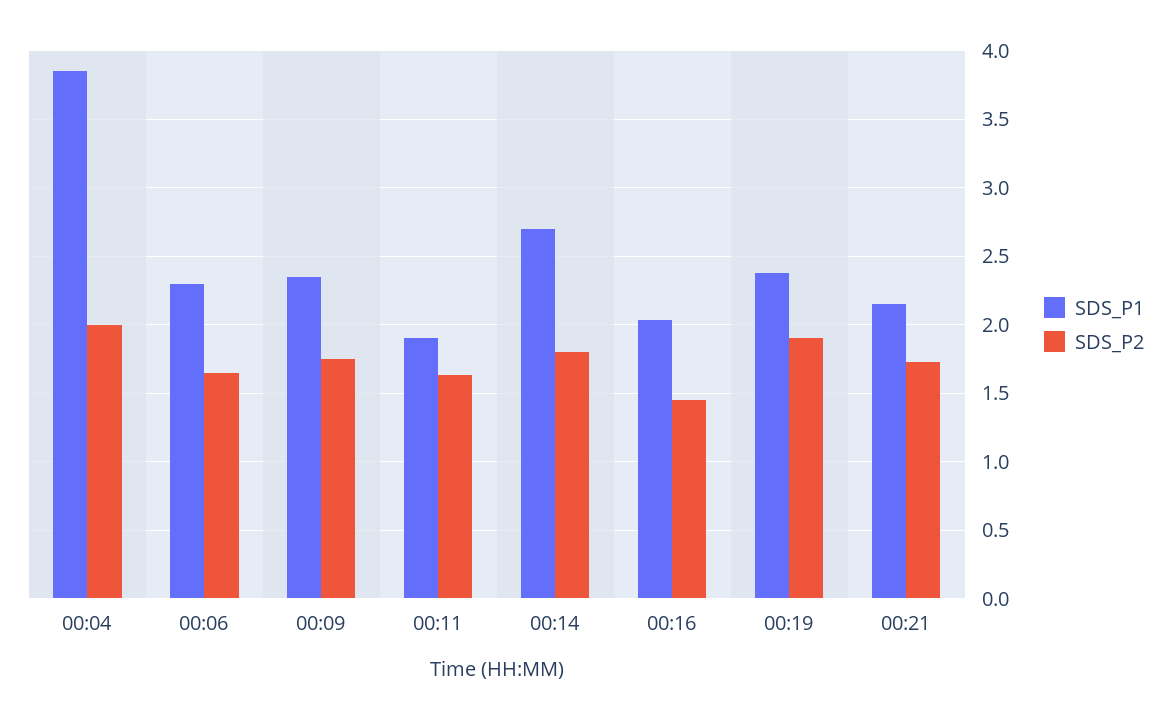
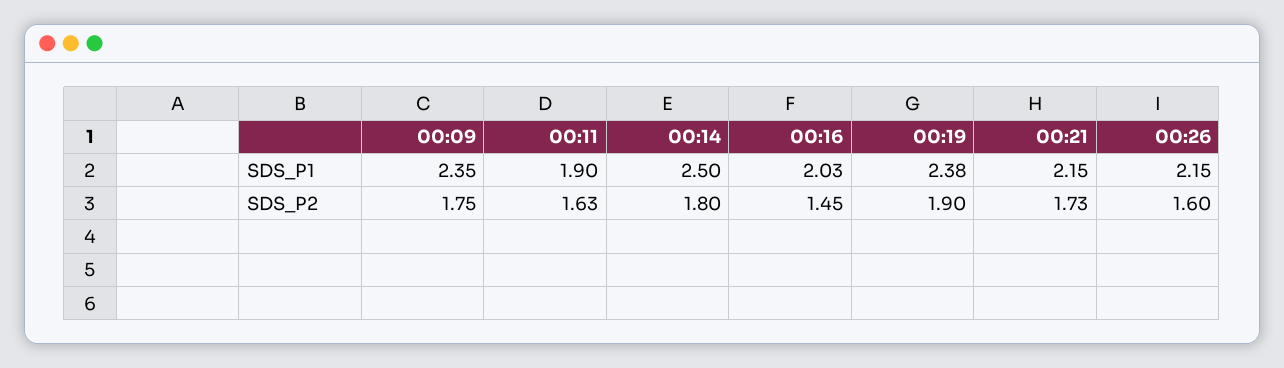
SDS_P1, 00:04: 3.85 -> none
SDS_P2, 00:04: 2 -> none
SDS_P1, 00:06: 2.3 -> none
SDS_P2, 00:06: 1.65 -> none
SDS_P1, 00:14: 2.7 -> 2.5
SDS_P1, 00:26: none -> 2.15
SDS_P2, 00:26: none -> 1.6

